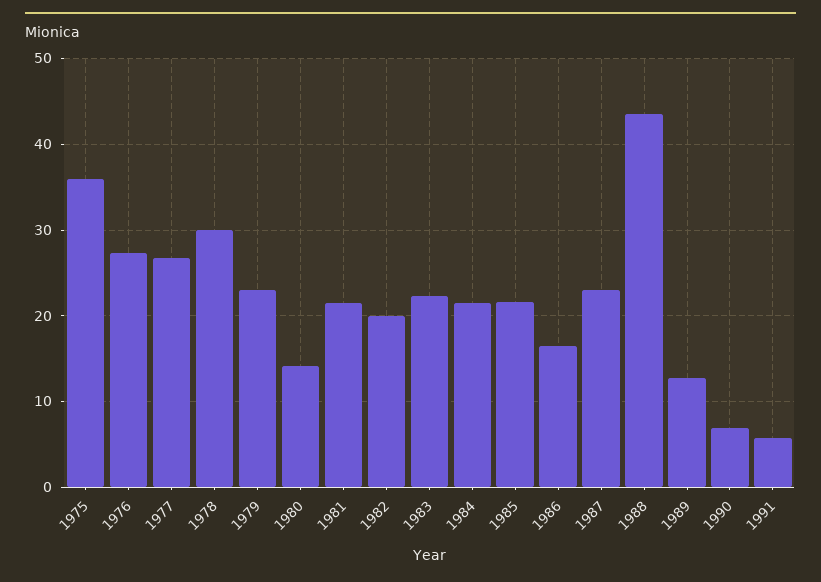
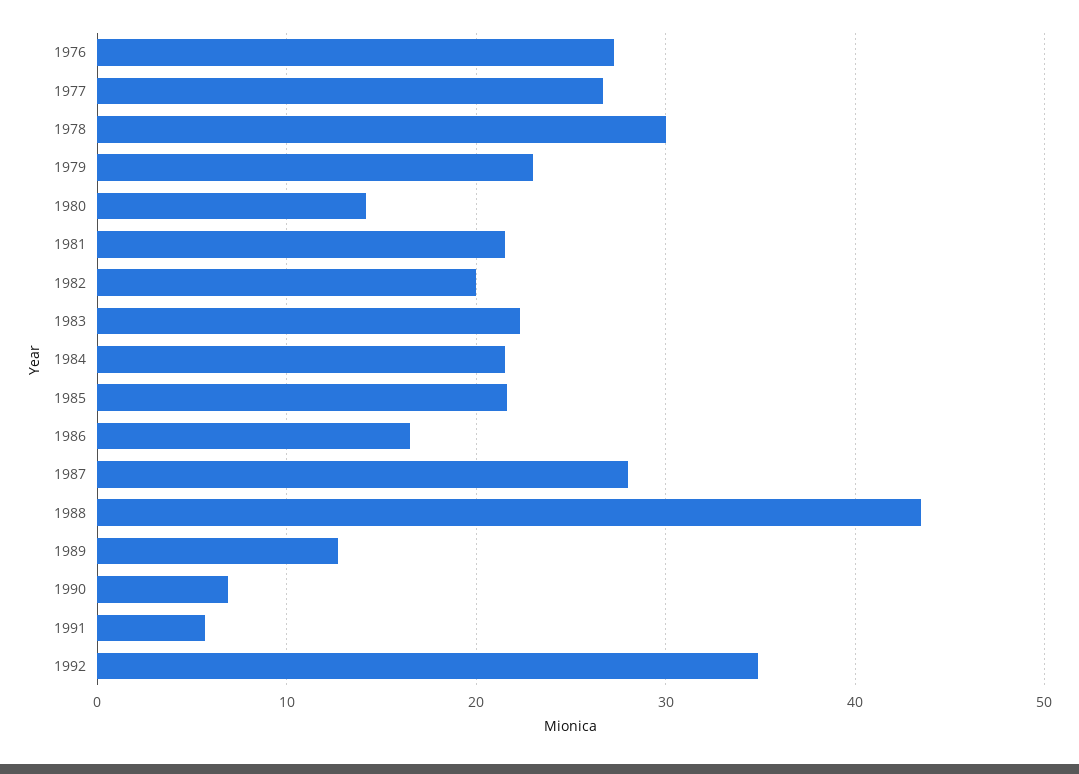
1975: 36 -> none
1987: 23 -> 28
1992: none -> 35

